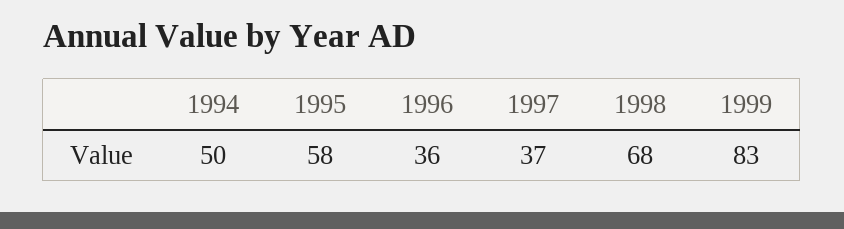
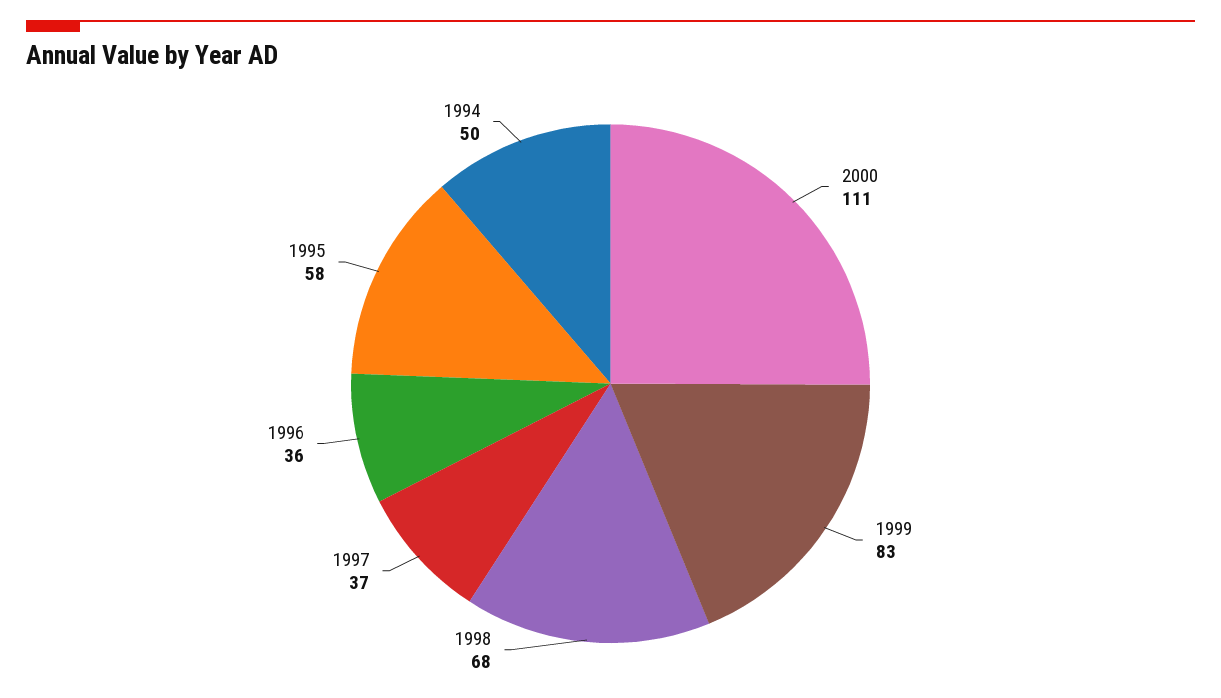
2000: none -> 111

